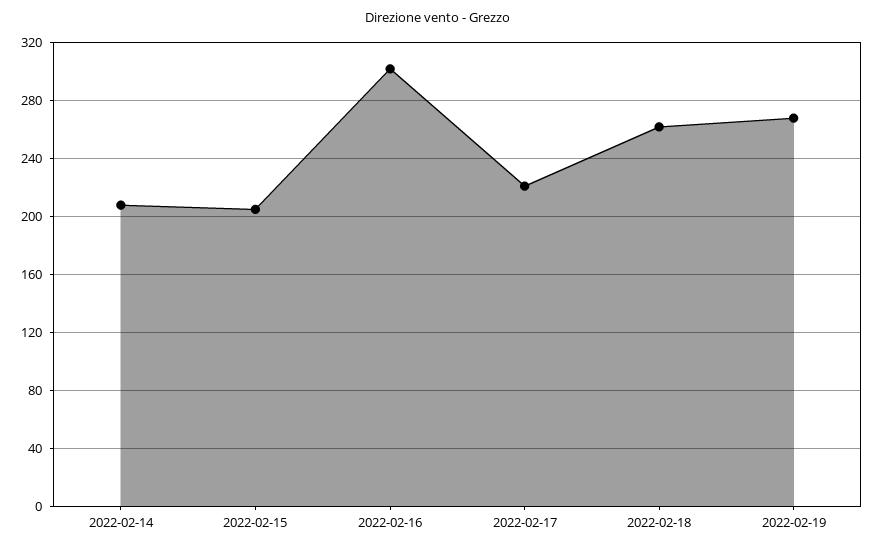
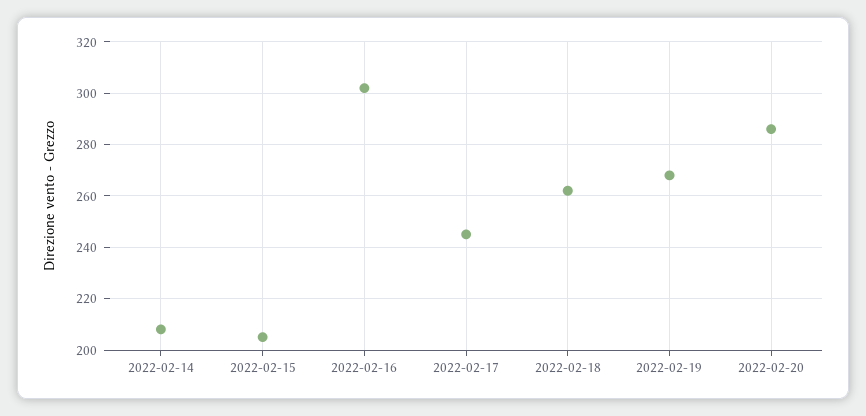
2022-02-17: 220 -> 245
2022-02-20: none -> 285

